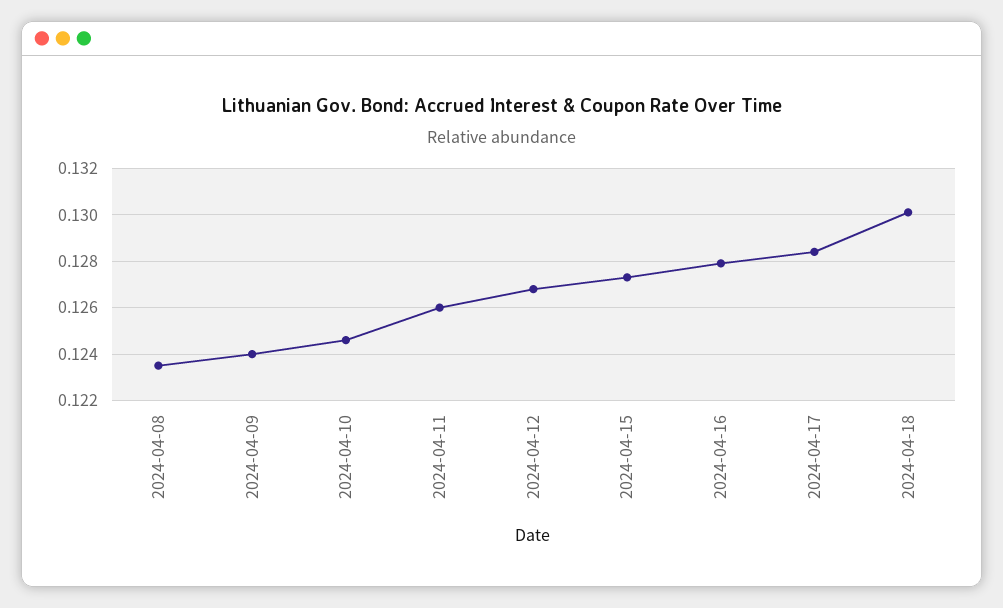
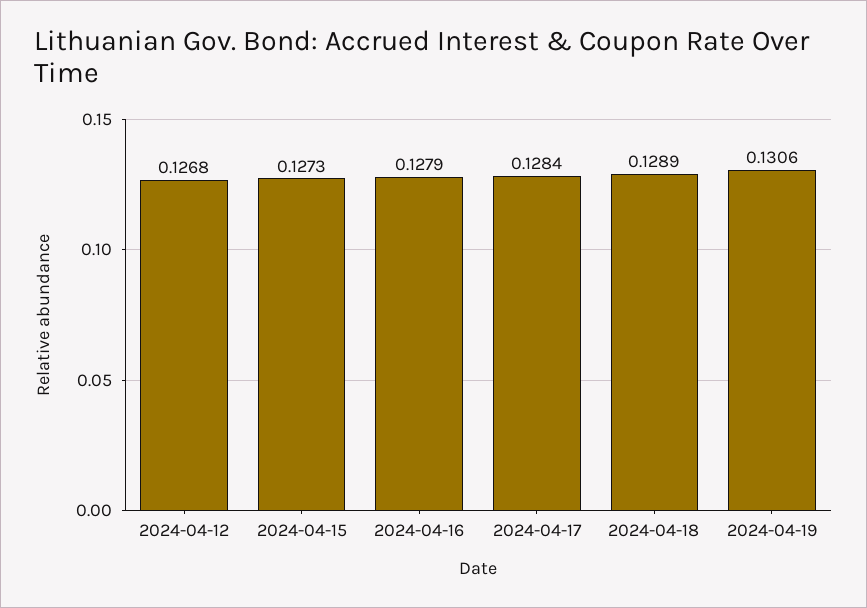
2024-04-08: 0.1235 -> none
2024-04-09: 0.124 -> none
2024-04-10: 0.1245 -> none
2024-04-11: 0.126 -> none
2024-04-18: 0.13 -> 0.1289
2024-04-19: none -> 0.1306

